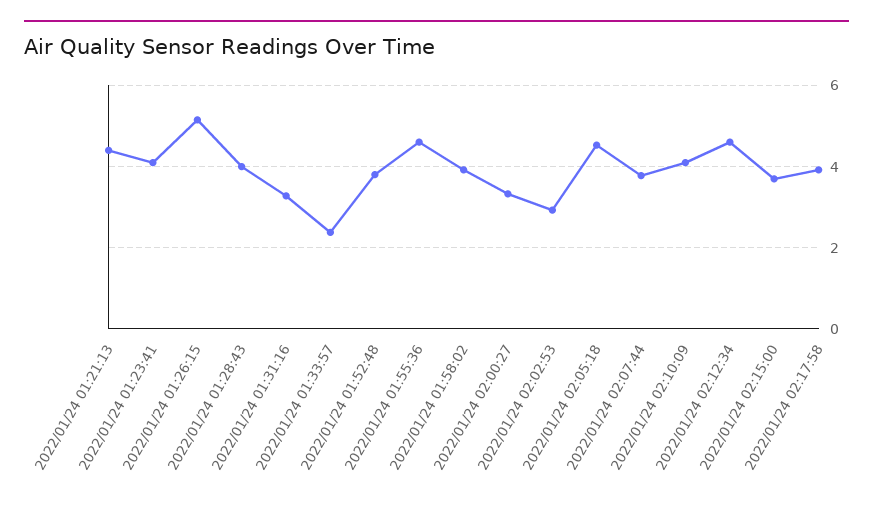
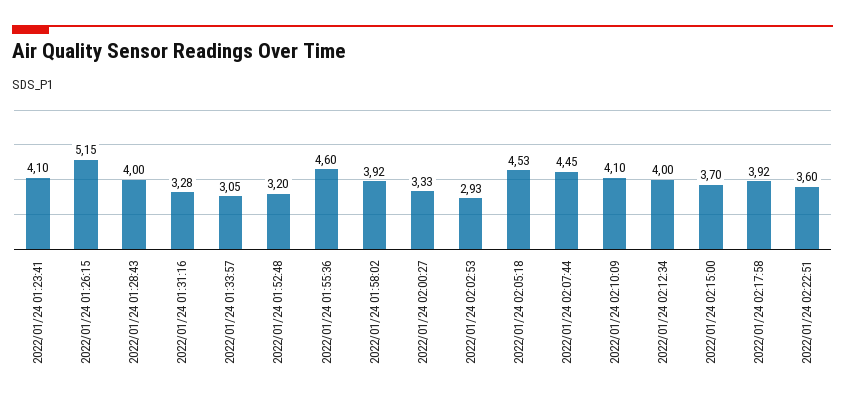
2022/01/24 01:21:13: 4.4 -> none
2022/01/24 01:33:57: 2.4 -> 3.05
2022/01/24 01:52:48: 3.8 -> 3.2
2022/01/24 02:07:44: 3.8 -> 4.45
2022/01/24 02:12:34: 4.6 -> 4
2022/01/24 02:22:51: none -> 3.6

